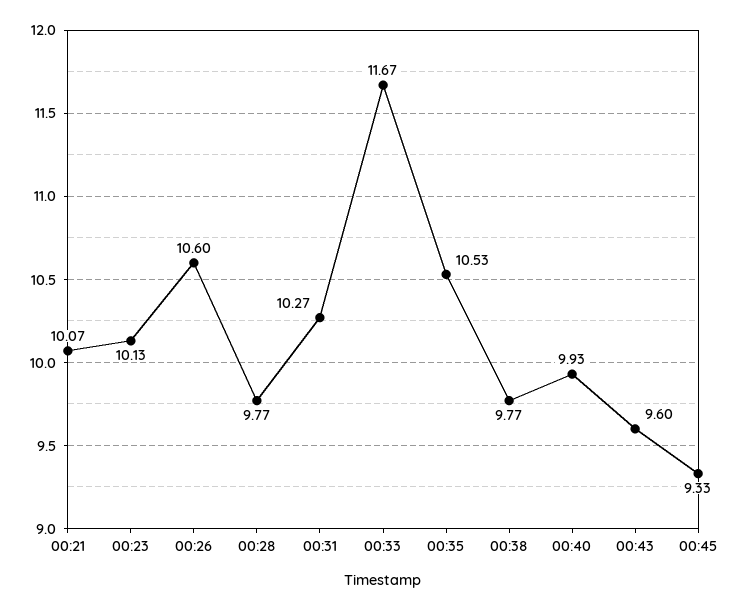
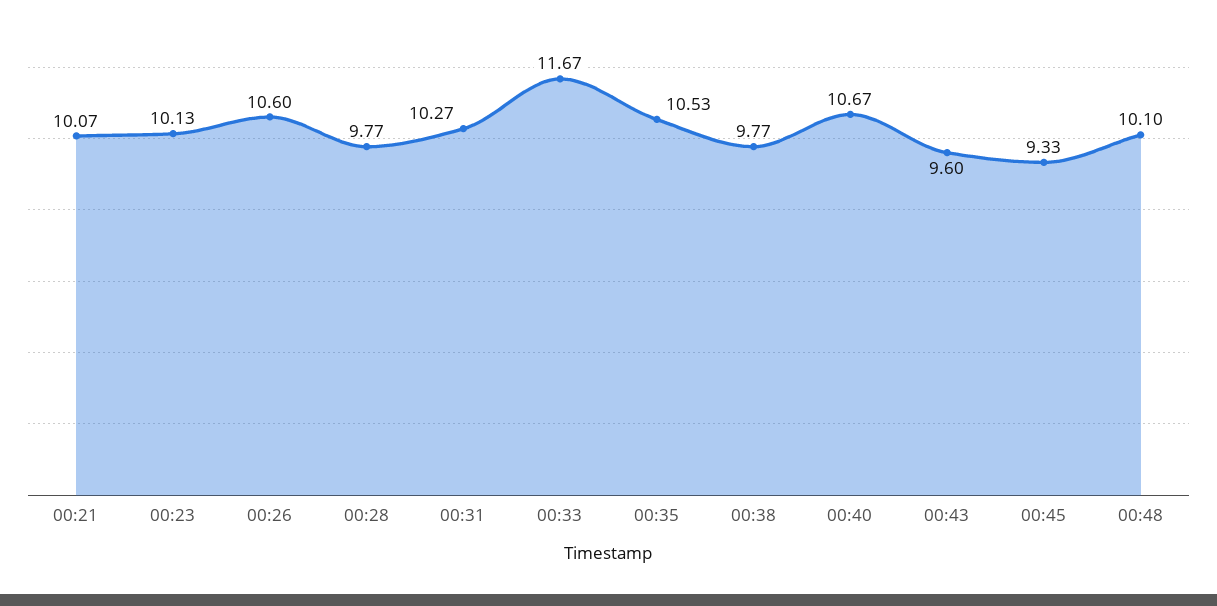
00:40: 9.93 -> 10.67
00:48: none -> 10.1

